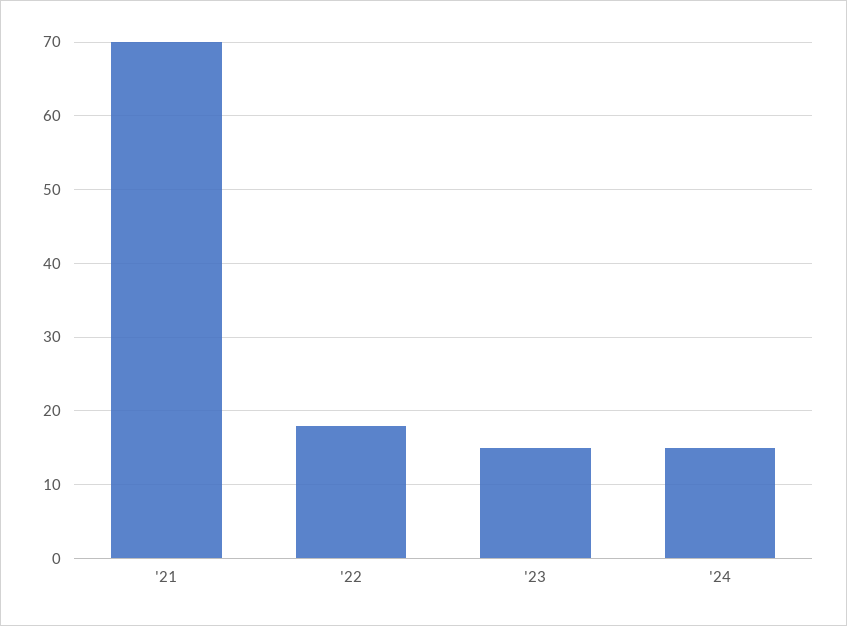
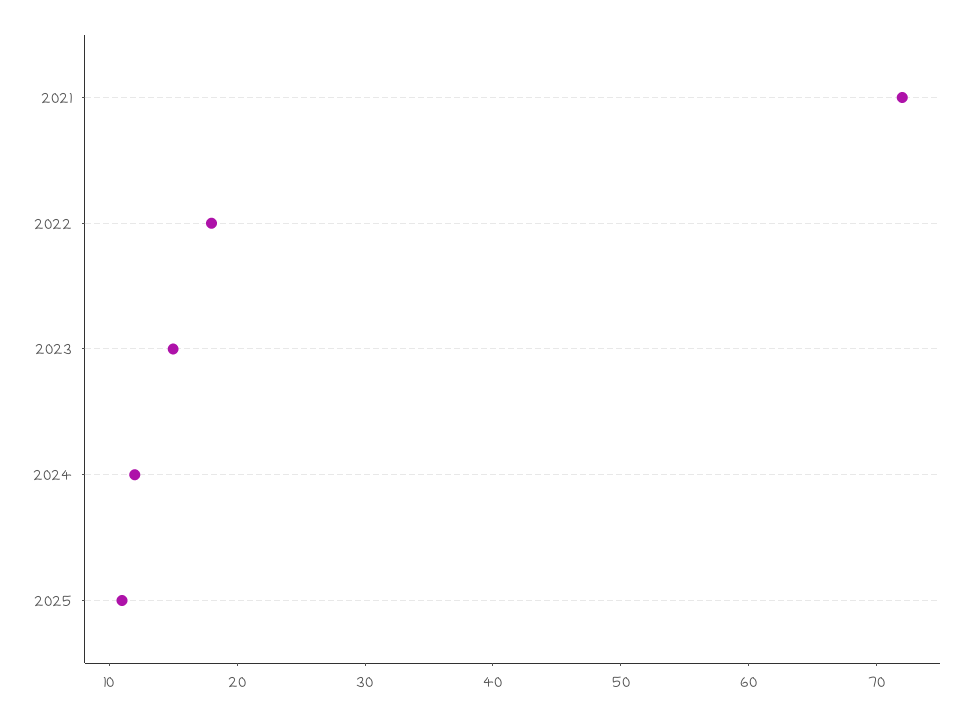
'21: 70 -> 72
'24: 15 -> 12
2025: none -> 11

